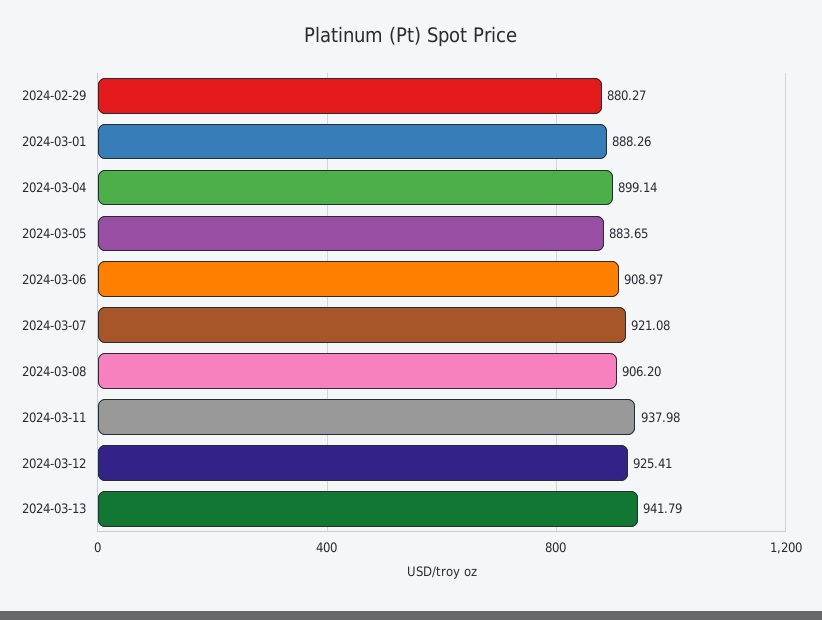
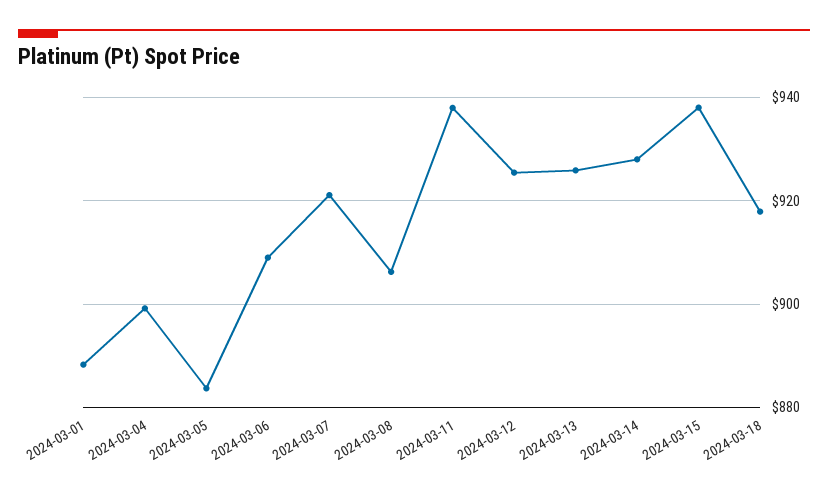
2024-02-29: 880.27 -> none
2024-03-13: 941.79 -> 926
2024-03-14: none -> 928
2024-03-15: none -> 938
2024-03-18: none -> 918

